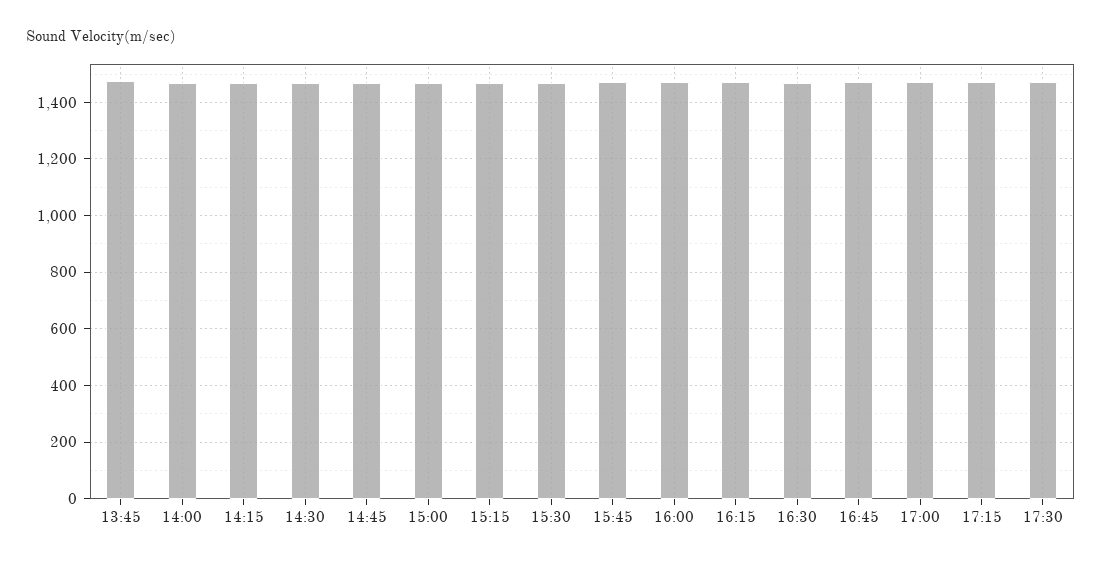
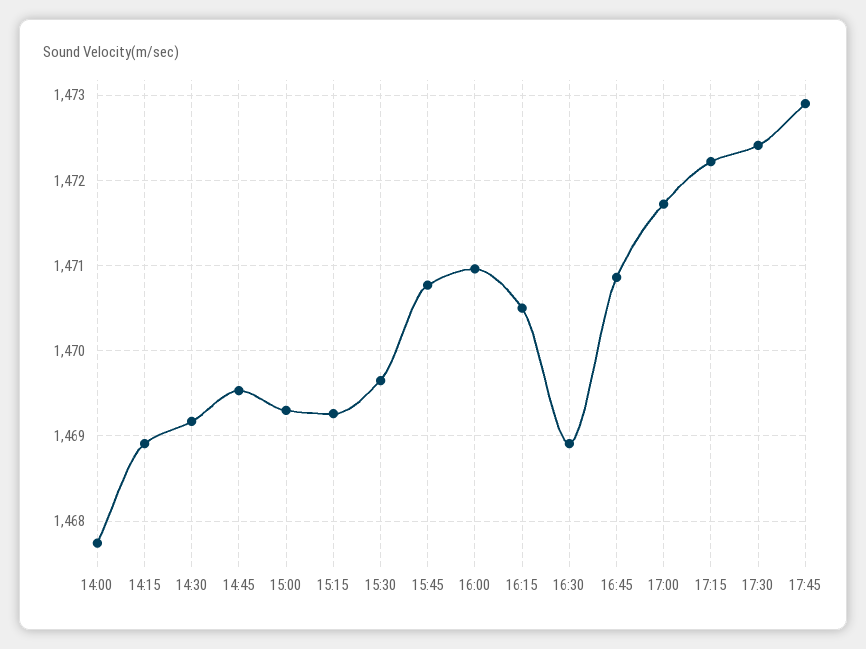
13:45: 1475 -> none
17:45: none -> 1472.9

